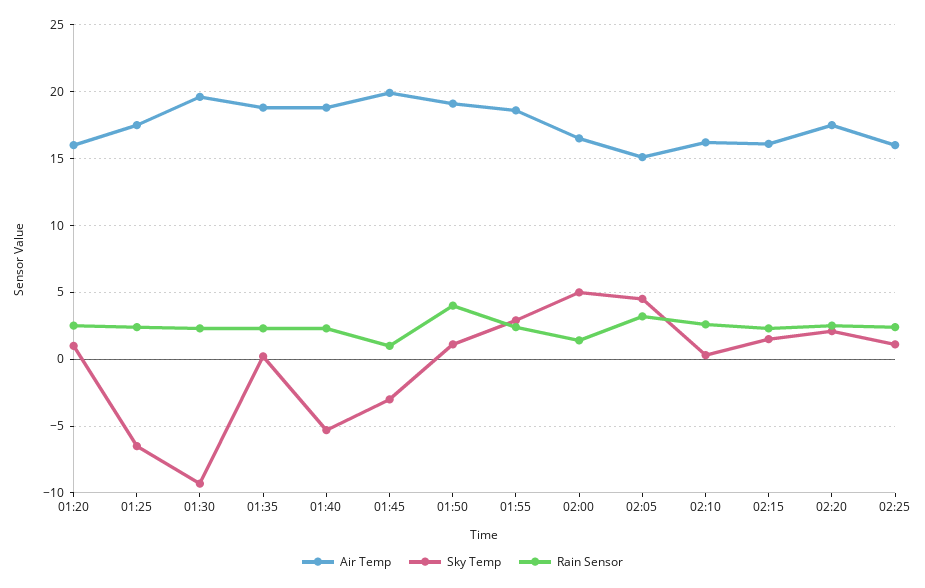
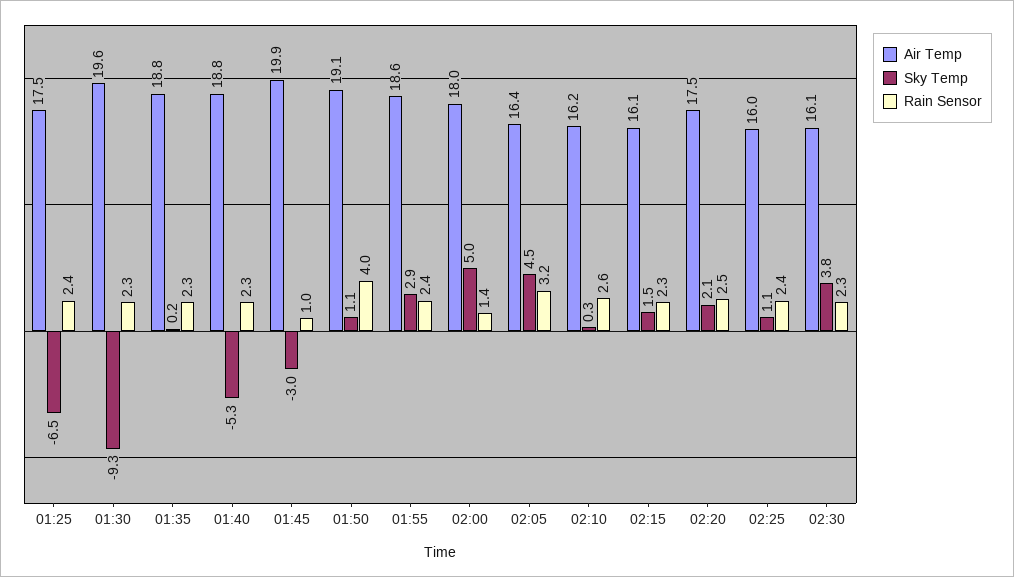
Air Temp, 01:20: 16 -> none
Sky Temp, 01:20: 1 -> none
Rain Sensor, 01:20: 2.5 -> none
Air Temp, 02:00: 16.5 -> 18
Air Temp, 02:05: 15 -> 16.4
Air Temp, 02:30: none -> 16.1
Sky Temp, 02:30: none -> 3.8
Rain Sensor, 02:30: none -> 2.3

